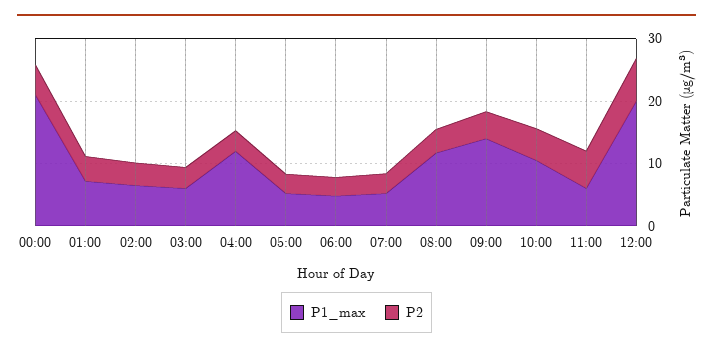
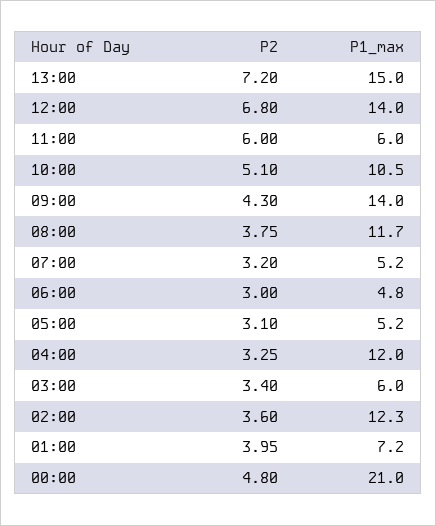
P1_max, 02:00: 6 -> 12.3
P1_max, 12:00: 20 -> 14
P2, 13:00: none -> 7.2
P1_max, 13:00: none -> 15

